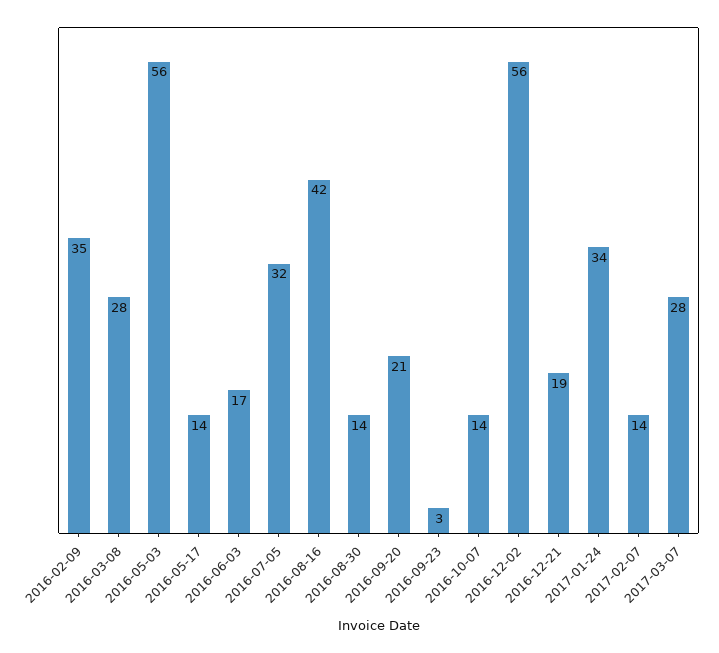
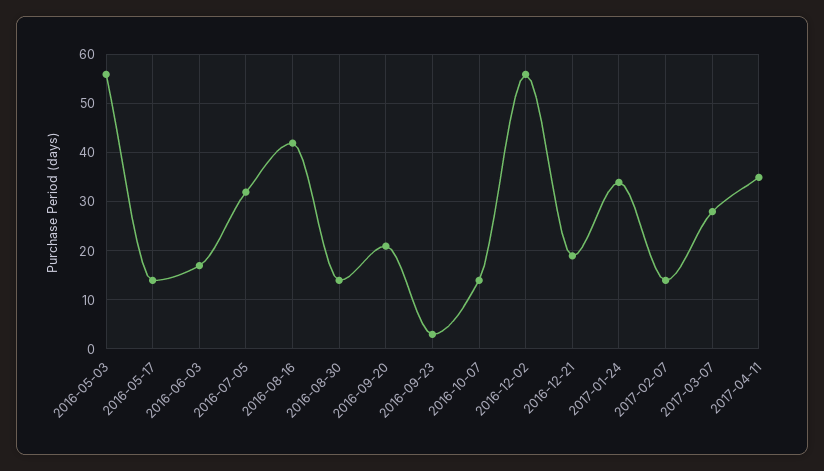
2016-02-09: 35 -> none
2016-03-08: 28 -> none
2017-04-11: none -> 35

